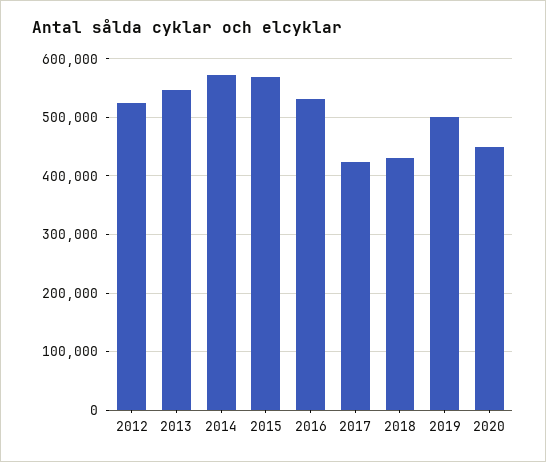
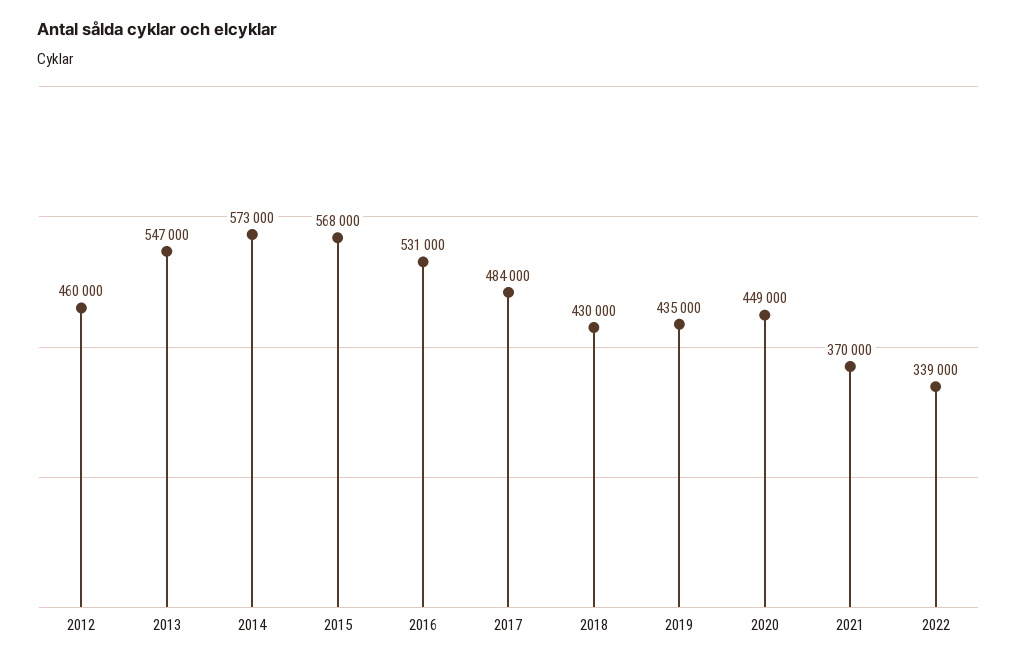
2012: 520000 -> 460000
2017: 420000 -> 484000
2019: 500000 -> 435000
2021: none -> 370000
2022: none -> 339000

